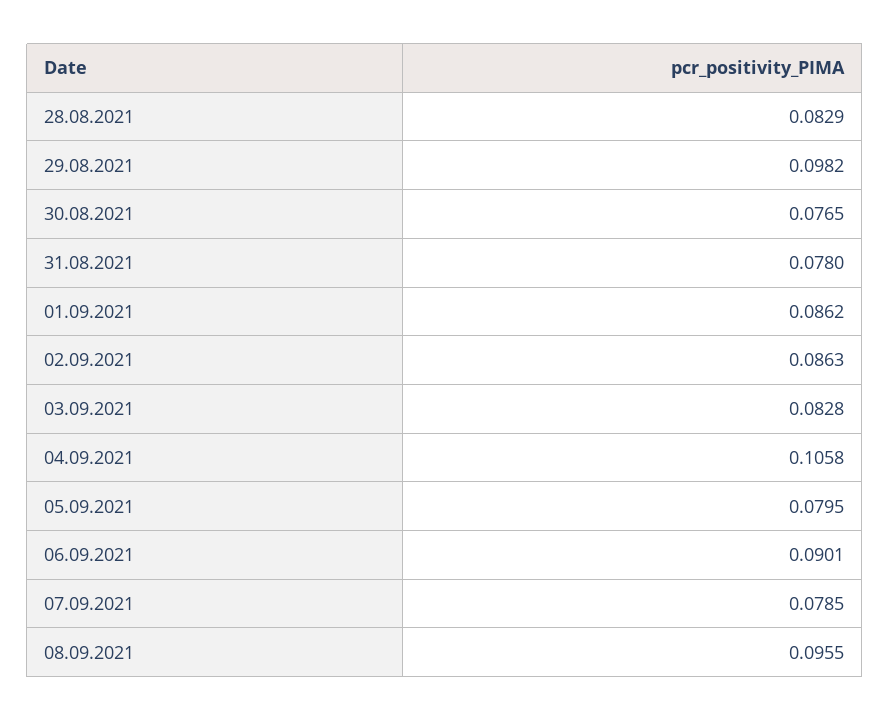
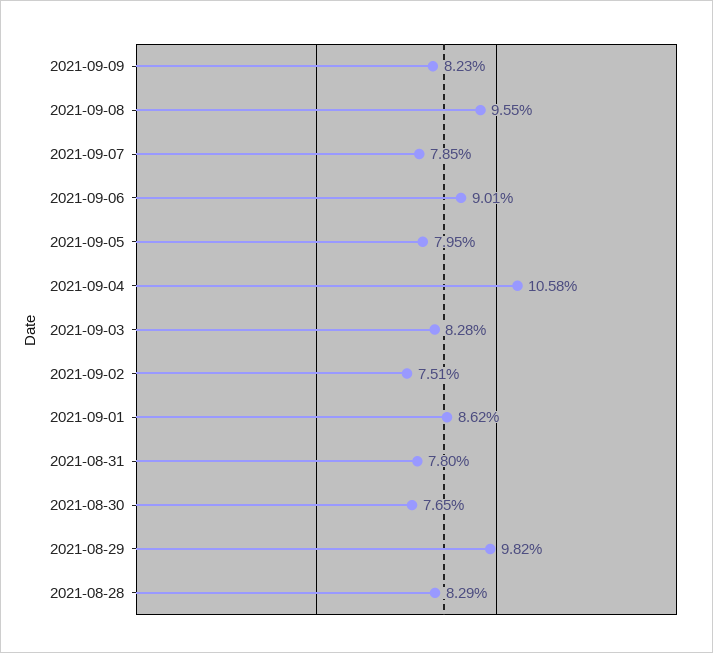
02.09.2021: 0.0863 -> 0.0751
2021-09-09: none -> 0.0823

